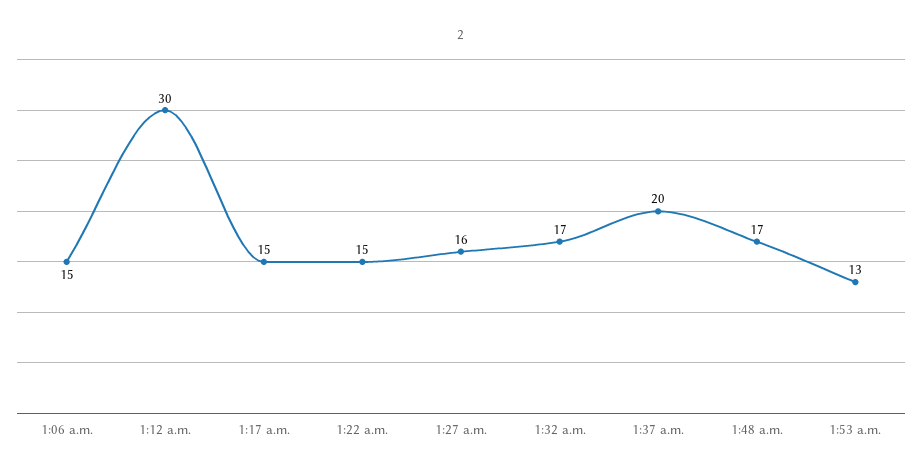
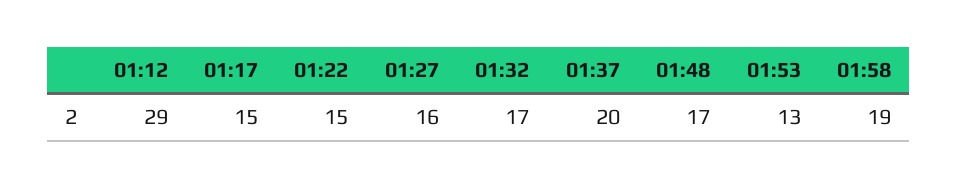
1:06 a.m.: 15 -> none
1:12 a.m.: 30 -> 29
01:58: none -> 19

